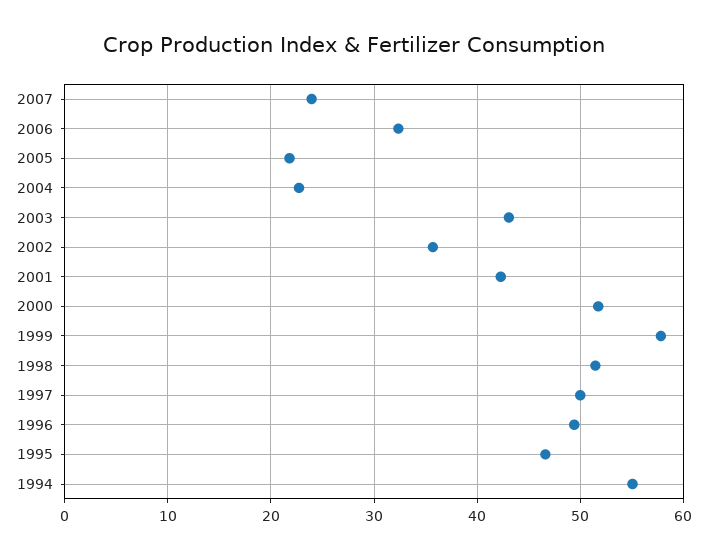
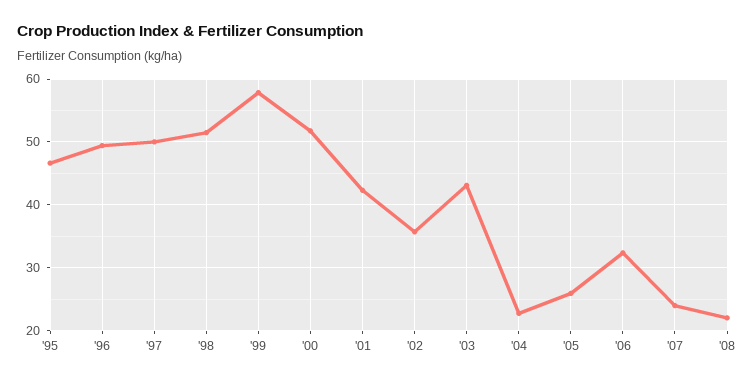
2005: 22 -> 26
1994: 55 -> none
'08: none -> 22

